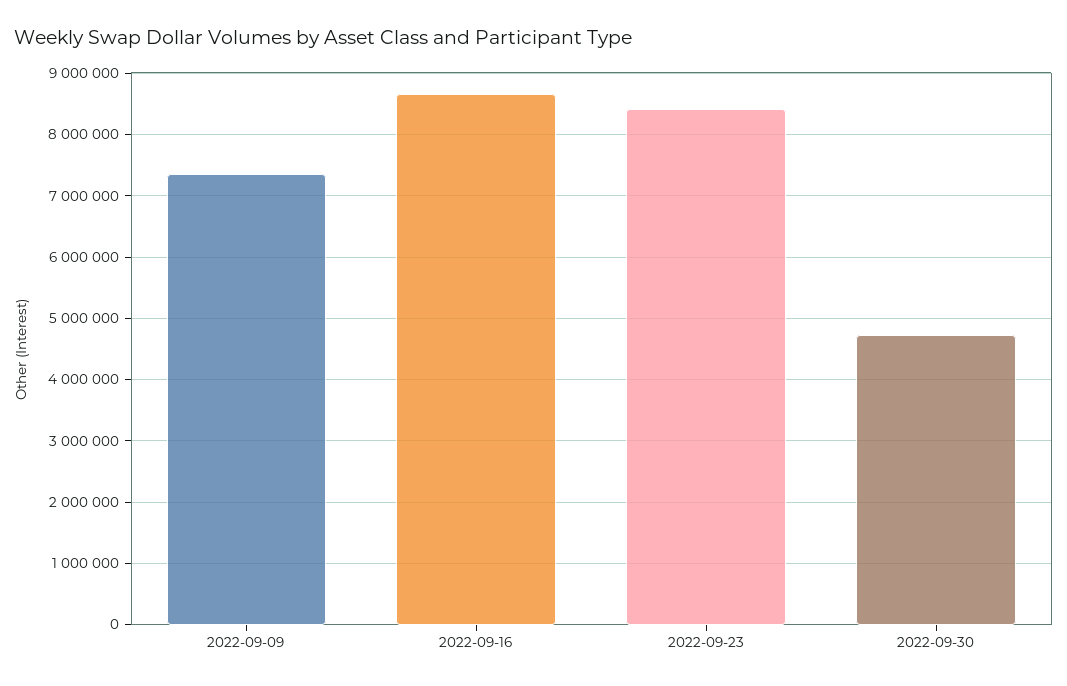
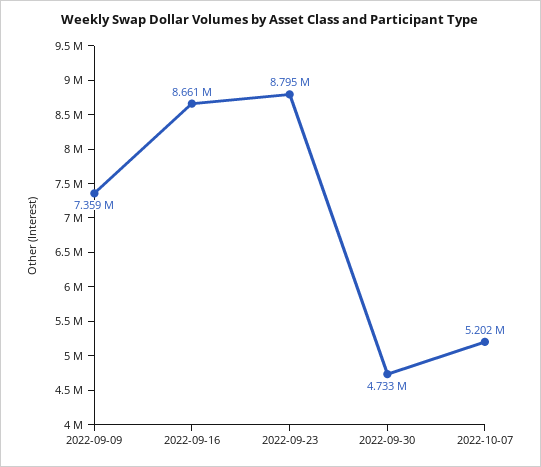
2022-09-23: 8400000 -> 8795000
2022-10-07: none -> 5202000

